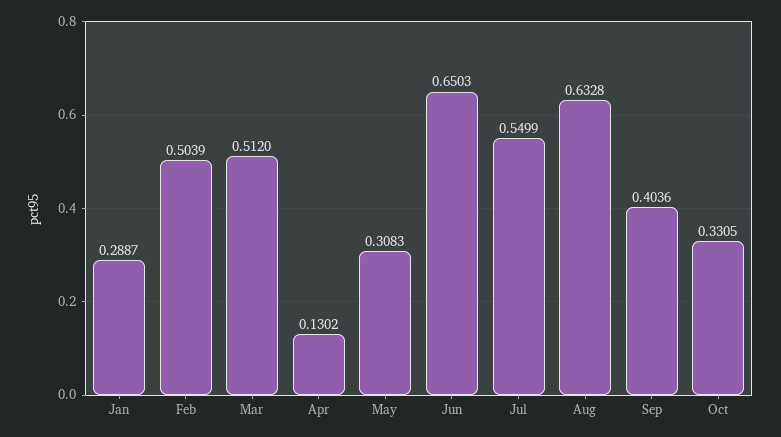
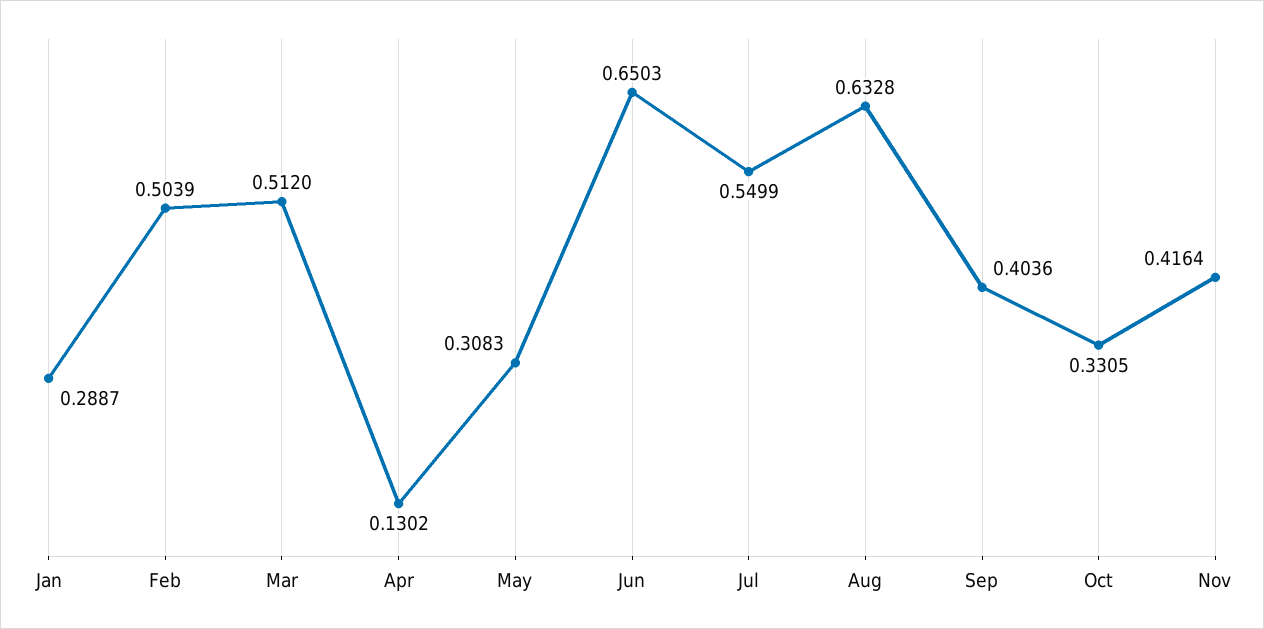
Nov: none -> 0.4164

